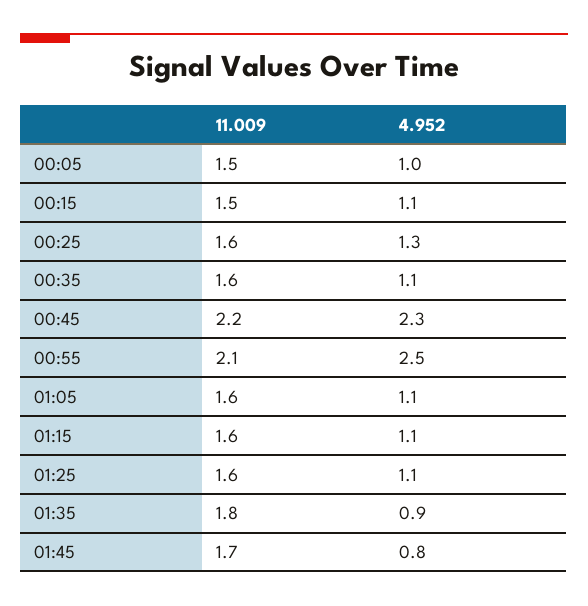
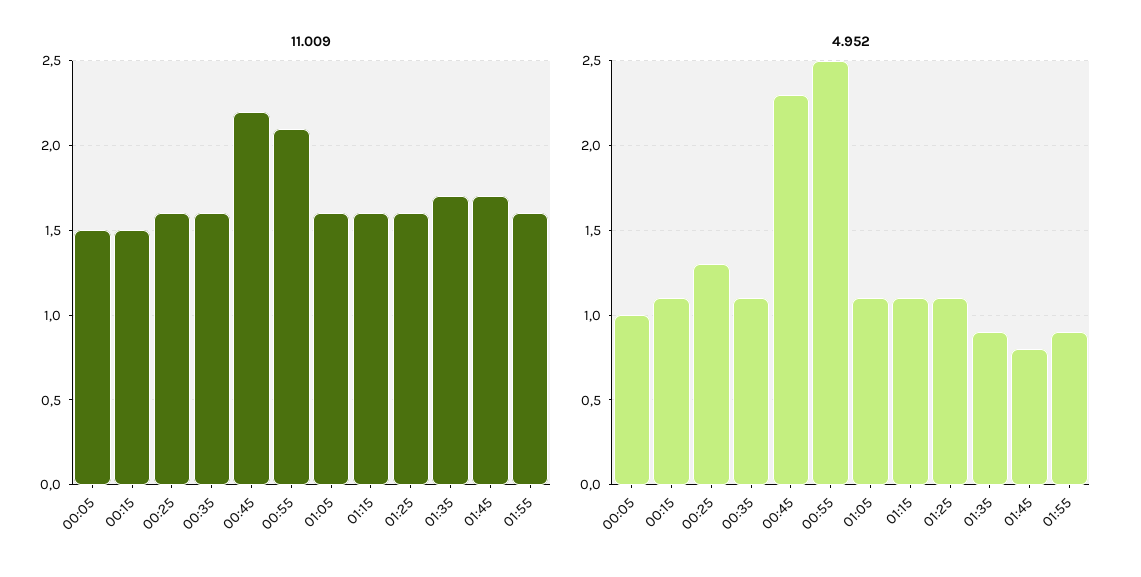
11.009, 01:35: 1.8 -> 1.7
11.009, 01:55: none -> 1.6
4.952, 01:55: none -> 0.9

